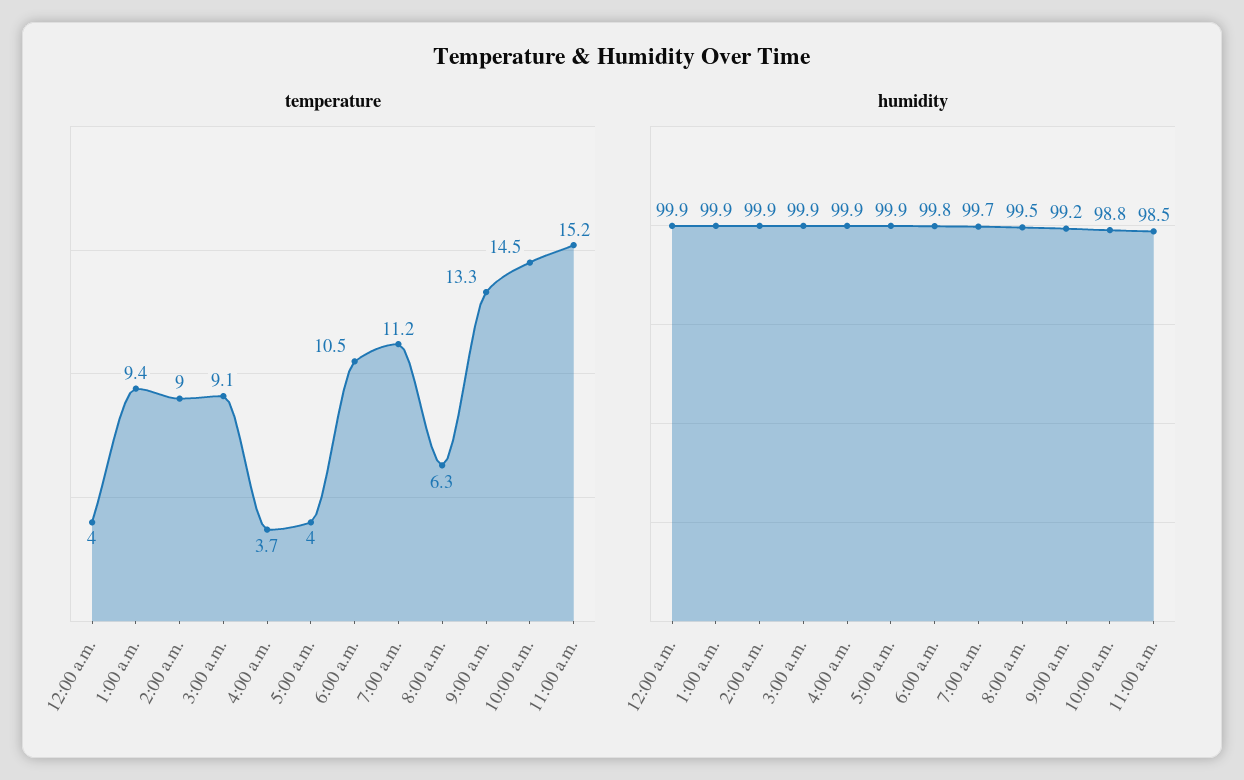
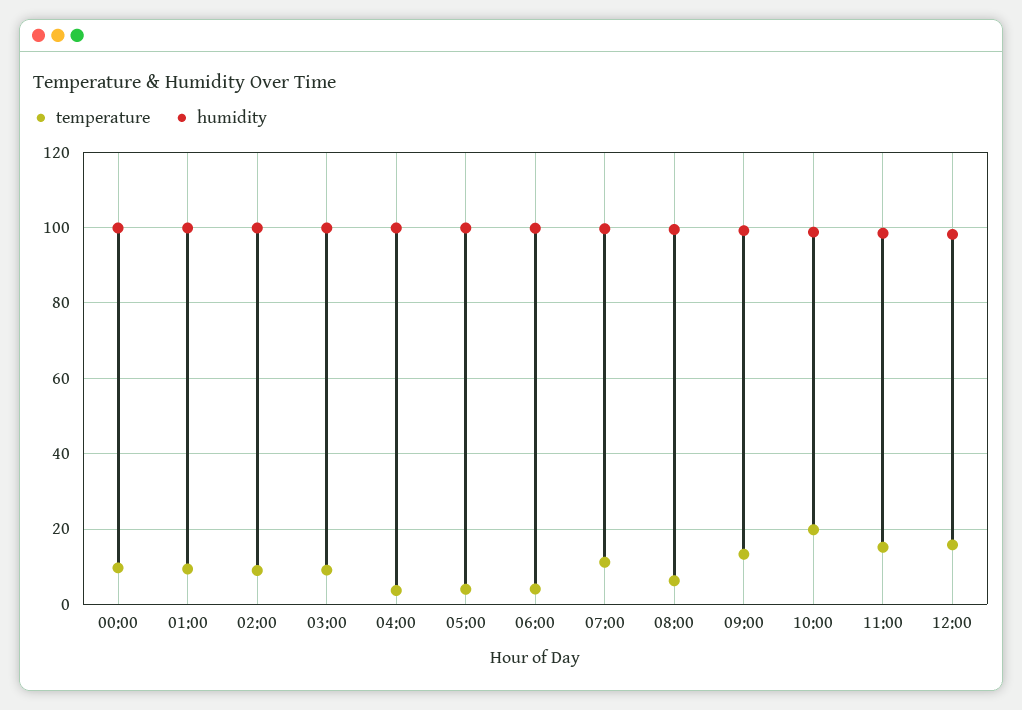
temperature, 12:00 a.m.: 4 -> 10
temperature, 6:00 a.m.: 10.5 -> 4
temperature, 10:00 a.m.: 14.5 -> 20
temperature, 12:00: none -> 16
humidity, 12:00: none -> 98

